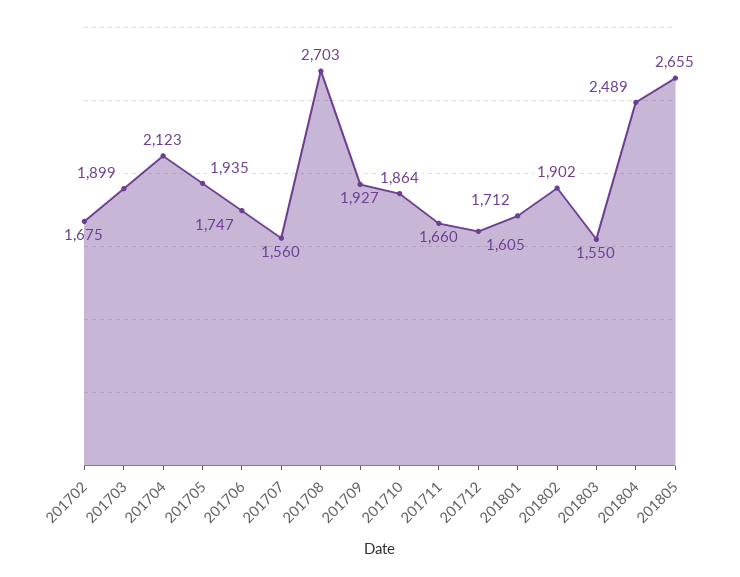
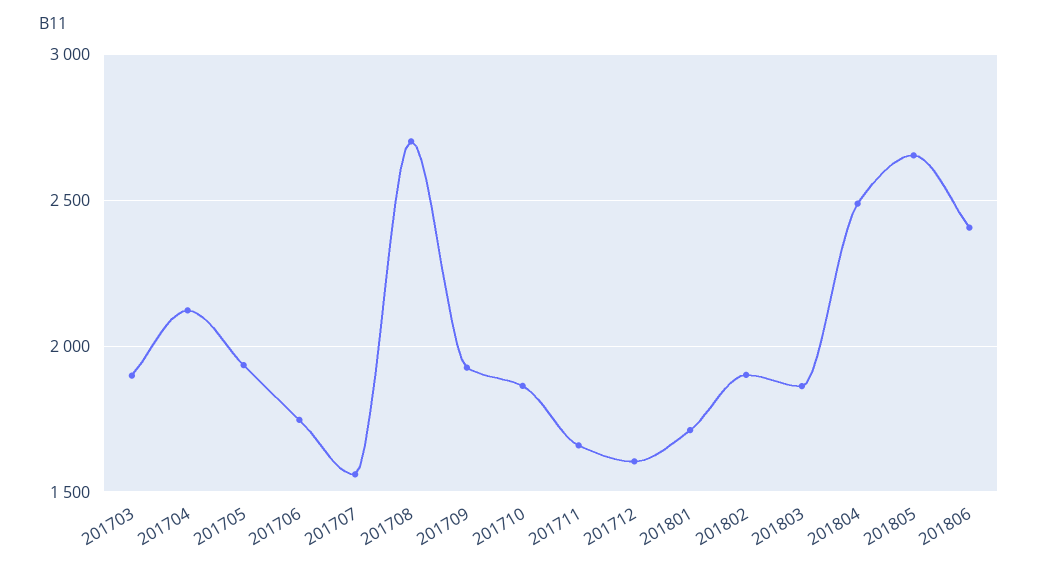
201702: 1675 -> none
201803: 1550 -> 1850
201806: none -> 2400

